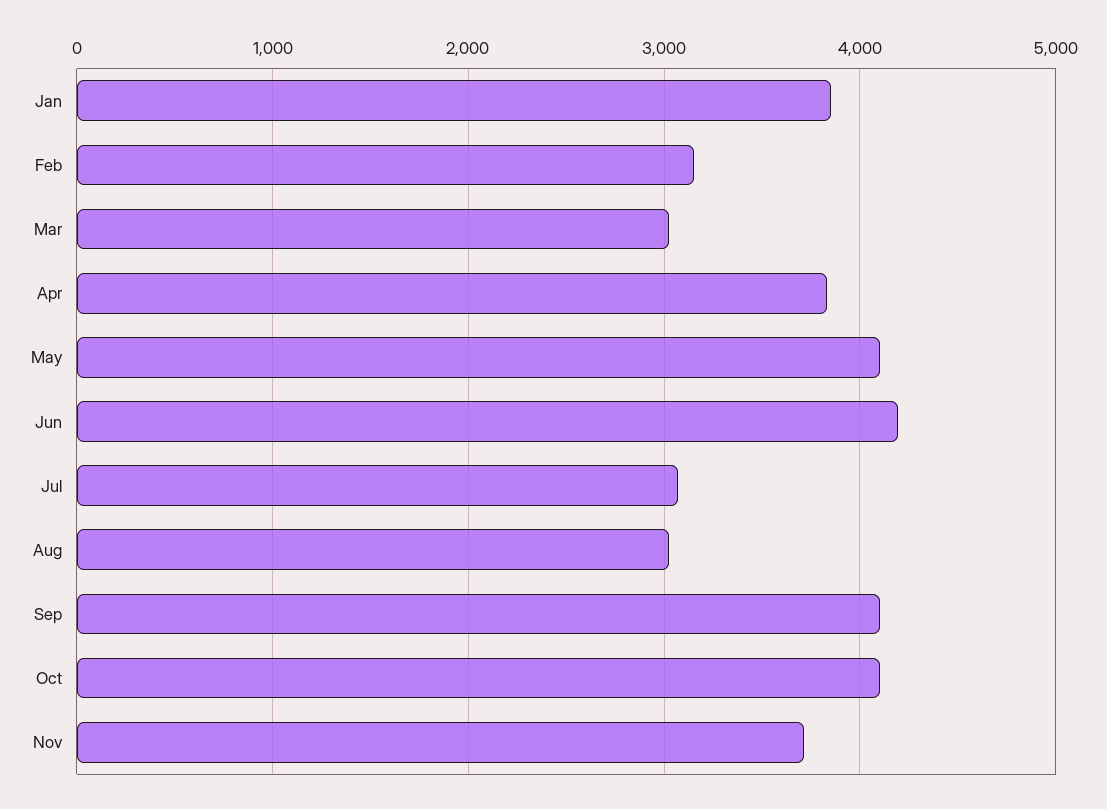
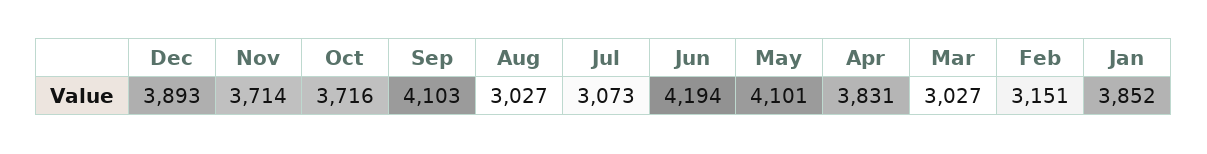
Oct: 4100 -> 3716
Dec: none -> 3893

